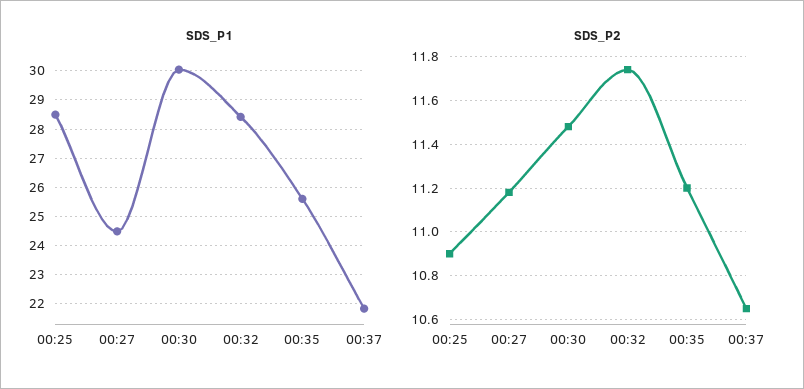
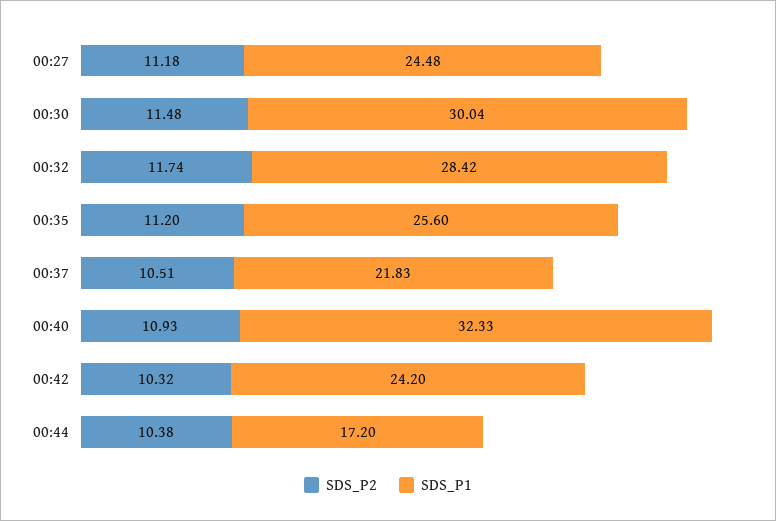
SDS_P1, 00:25: 28.5 -> none
SDS_P2, 00:25: 10.9 -> none
SDS_P2, 00:37: 10.65 -> 10.51
SDS_P2, 00:40: none -> 10.93
SDS_P1, 00:40: none -> 32.33
SDS_P2, 00:42: none -> 10.32
SDS_P1, 00:42: none -> 24.2
SDS_P2, 00:44: none -> 10.38
SDS_P1, 00:44: none -> 17.2

